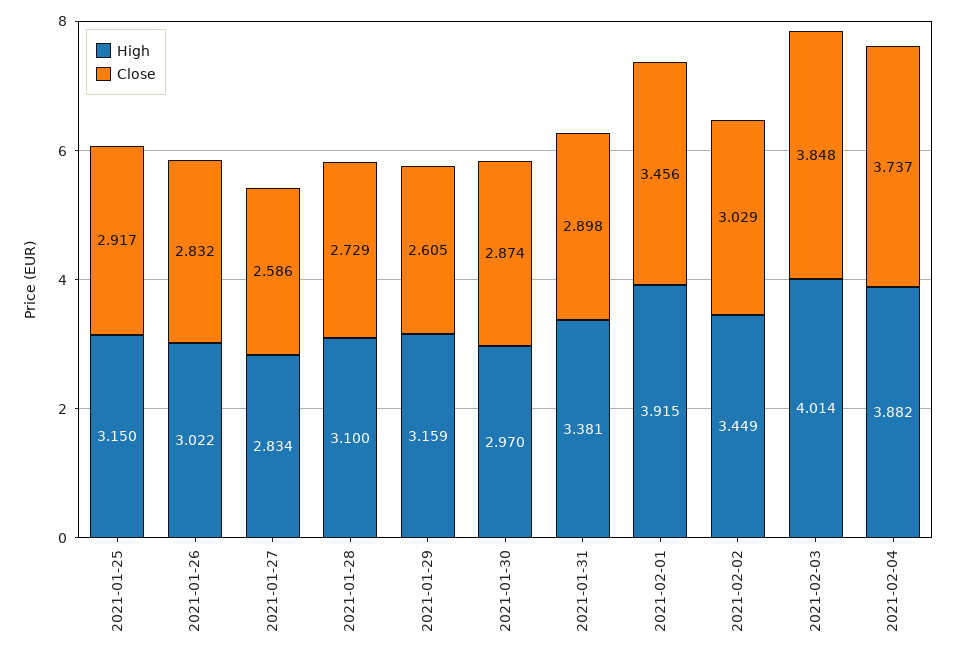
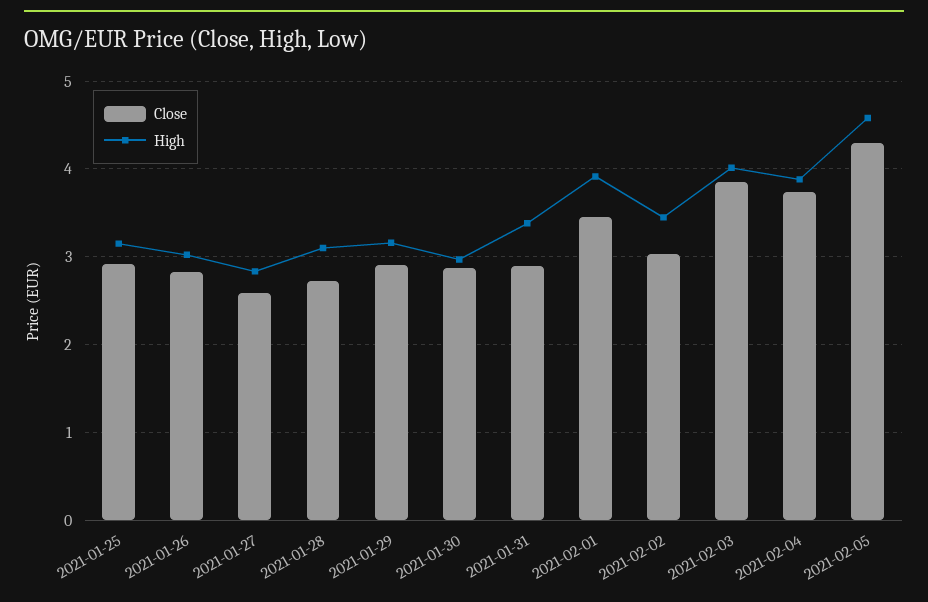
Close, 2021-01-29: 2.605 -> 2.9
Close, 2021-02-05: none -> 4.3
High, 2021-02-05: none -> 4.6

